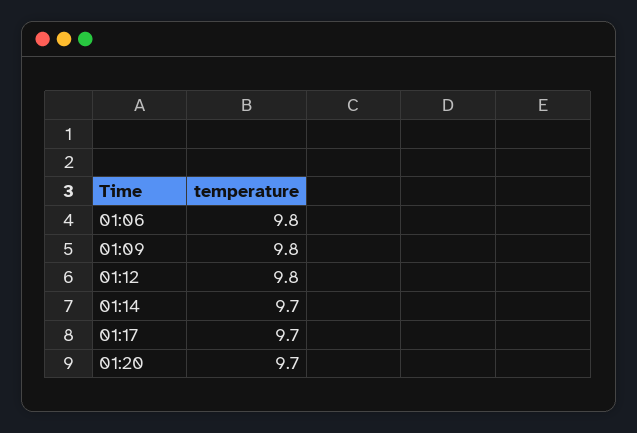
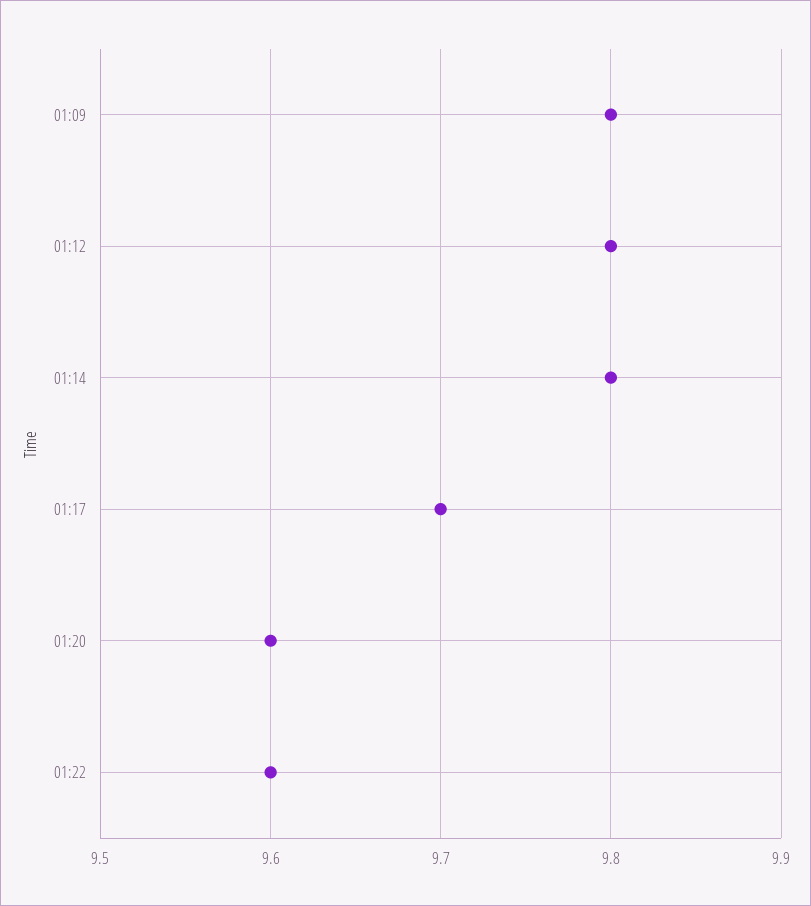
01:06: 9.8 -> none
01:14: 9.7 -> 9.8
01:20: 9.7 -> 9.6
01:22: none -> 9.6

